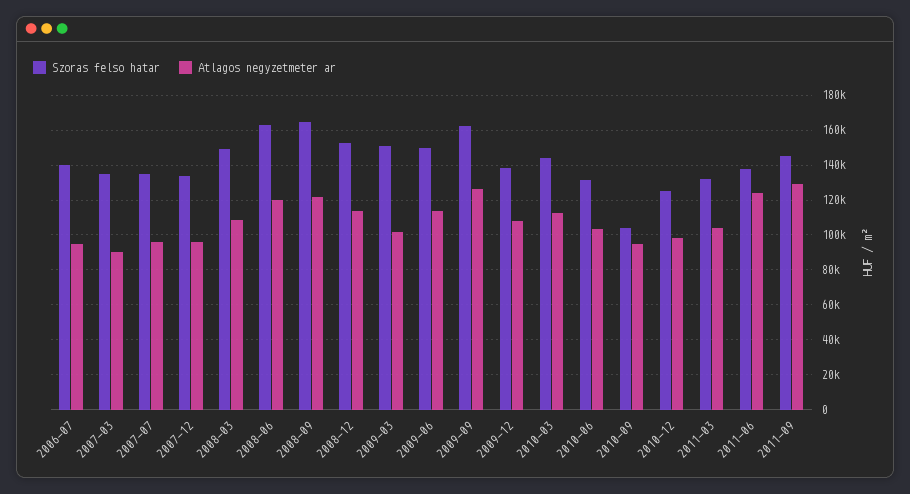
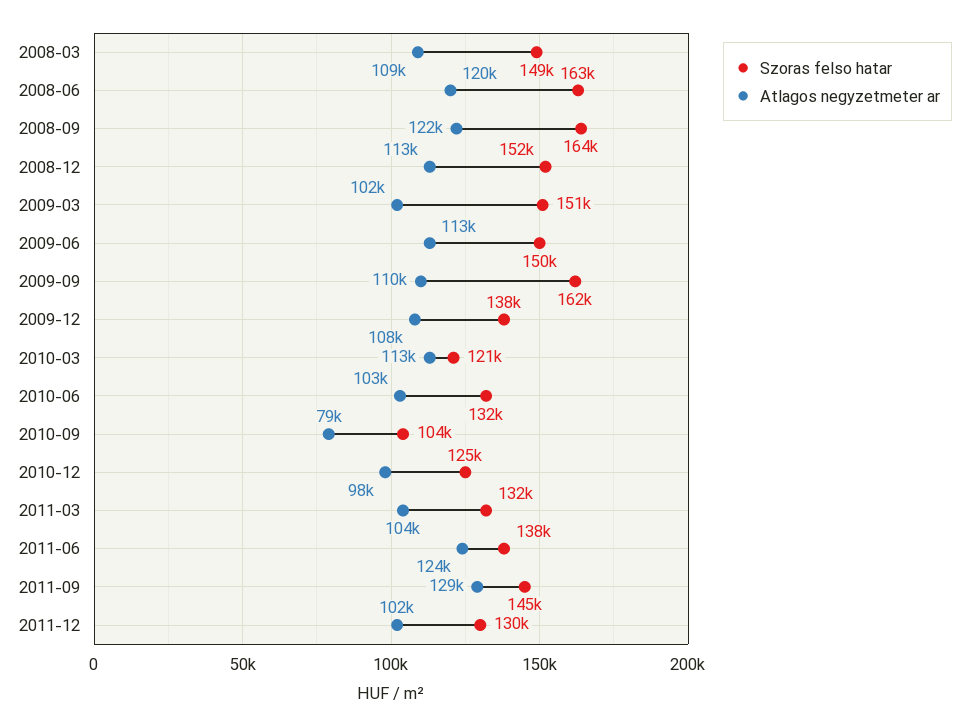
Szoras felso hatar, 2006-07: 140000 -> none
Atlagos negyzetmeter ar, 2006-07: 95000 -> none
Szoras felso hatar, 2007-03: 135000 -> none
Atlagos negyzetmeter ar, 2007-03: 90000 -> none
Szoras felso hatar, 2007-07: 135000 -> none
Atlagos negyzetmeter ar, 2007-07: 95000 -> none
Szoras felso hatar, 2007-12: 135000 -> none
Atlagos negyzetmeter ar, 2007-12: 95000 -> none
Atlagos negyzetmeter ar, 2009-09: 125000 -> 110000
Szoras felso hatar, 2010-03: 145000 -> 121000
Atlagos negyzetmeter ar, 2010-09: 95000 -> 79000
Szoras felso hatar, 2011-12: none -> 130000
Atlagos negyzetmeter ar, 2011-12: none -> 102000

